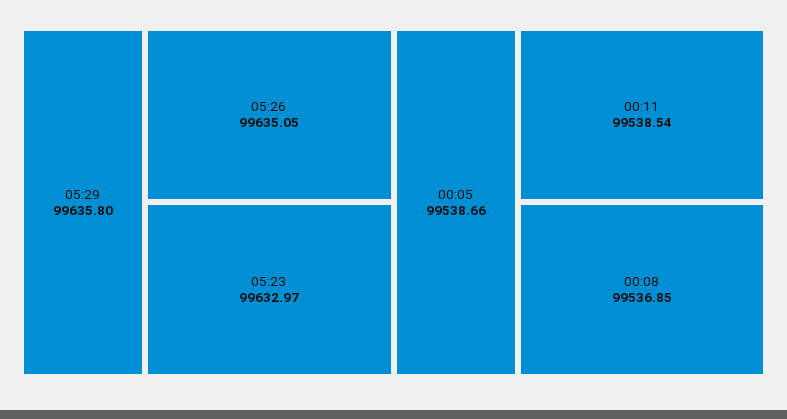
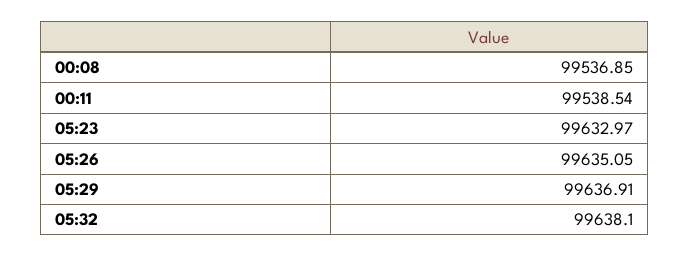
05:29: 99635.8 -> 99636.91
00:05: 99538.66 -> none
05:32: none -> 99638.1

